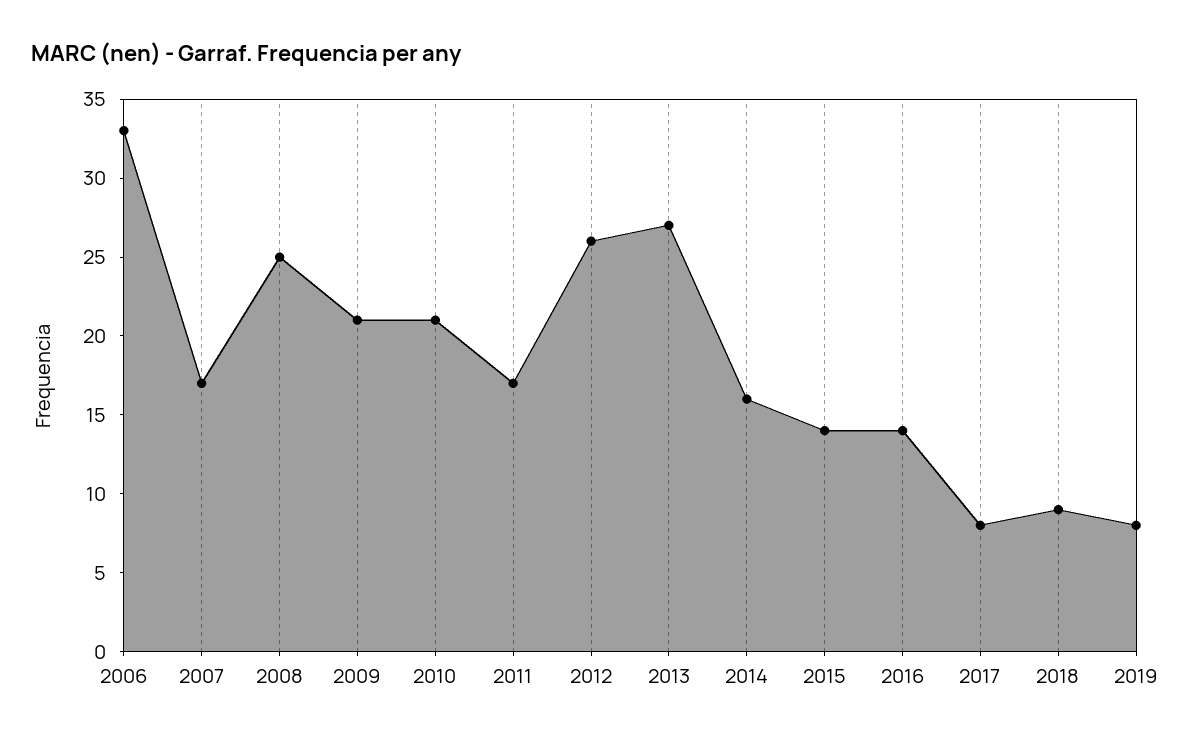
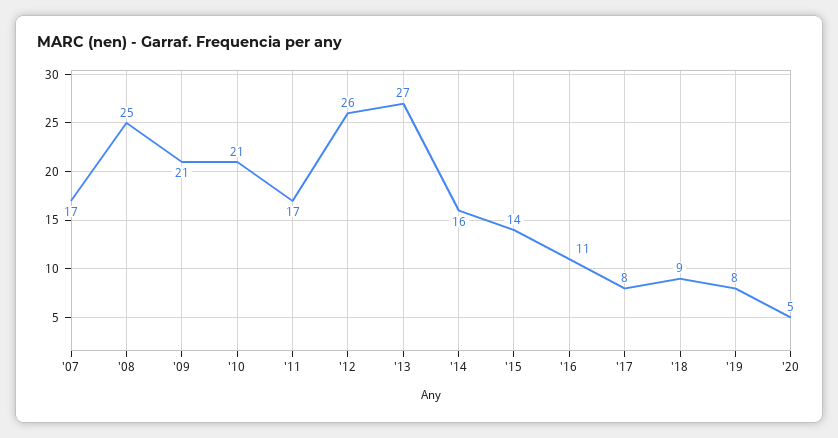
2006: 33 -> none
2016: 14 -> 11
'20: none -> 5

